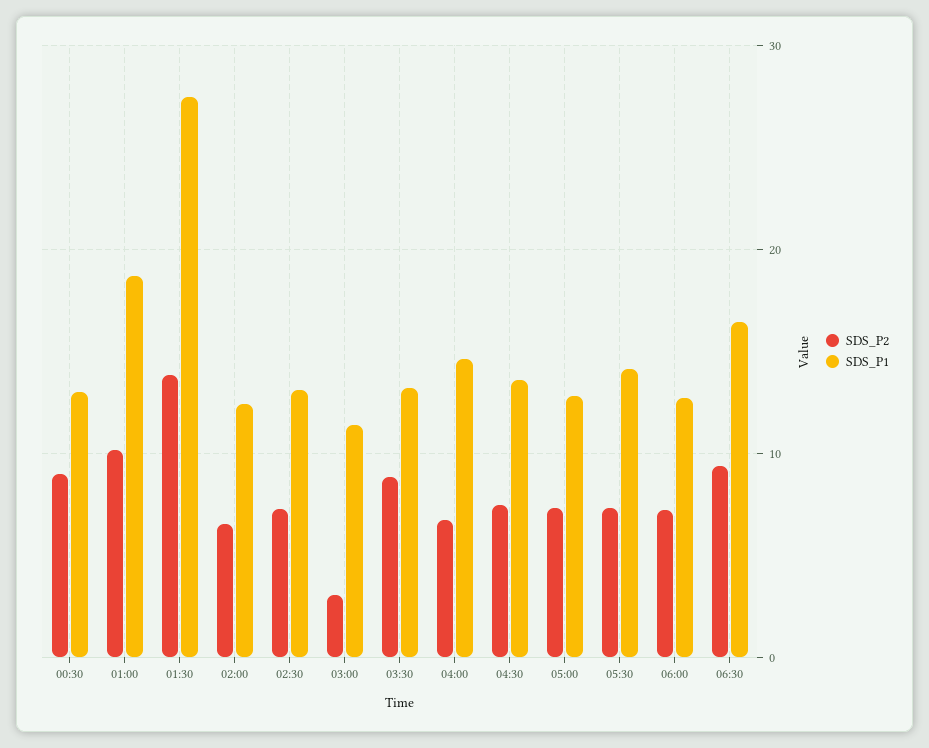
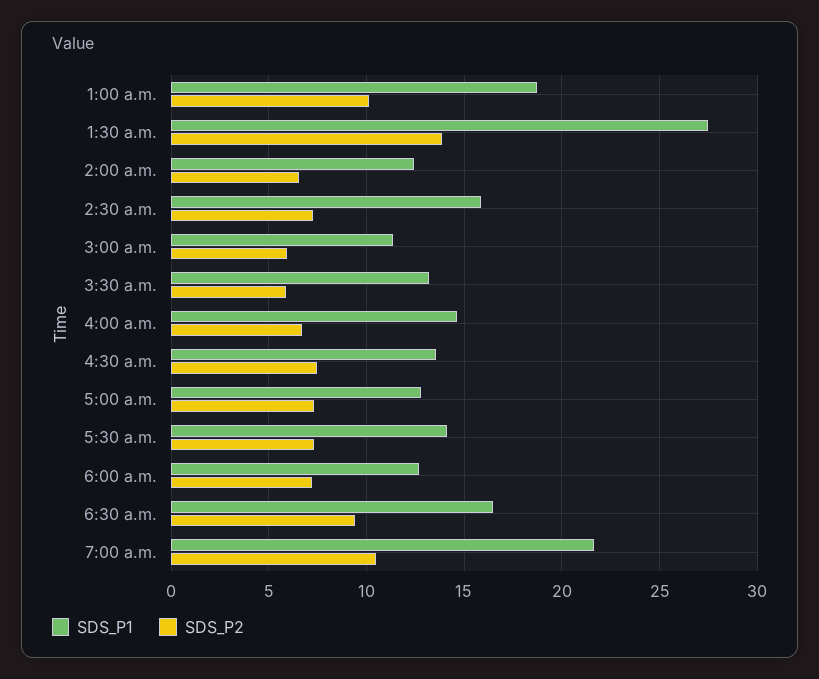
SDS_P2, 00:30: 9 -> none
SDS_P1, 00:30: 13 -> none
SDS_P1, 02:30: 13 -> 16
SDS_P2, 03:00: 3 -> 6
SDS_P2, 03:30: 9 -> 6
SDS_P1, 7:00 a.m.: none -> 21.5
SDS_P2, 7:00 a.m.: none -> 10.5

